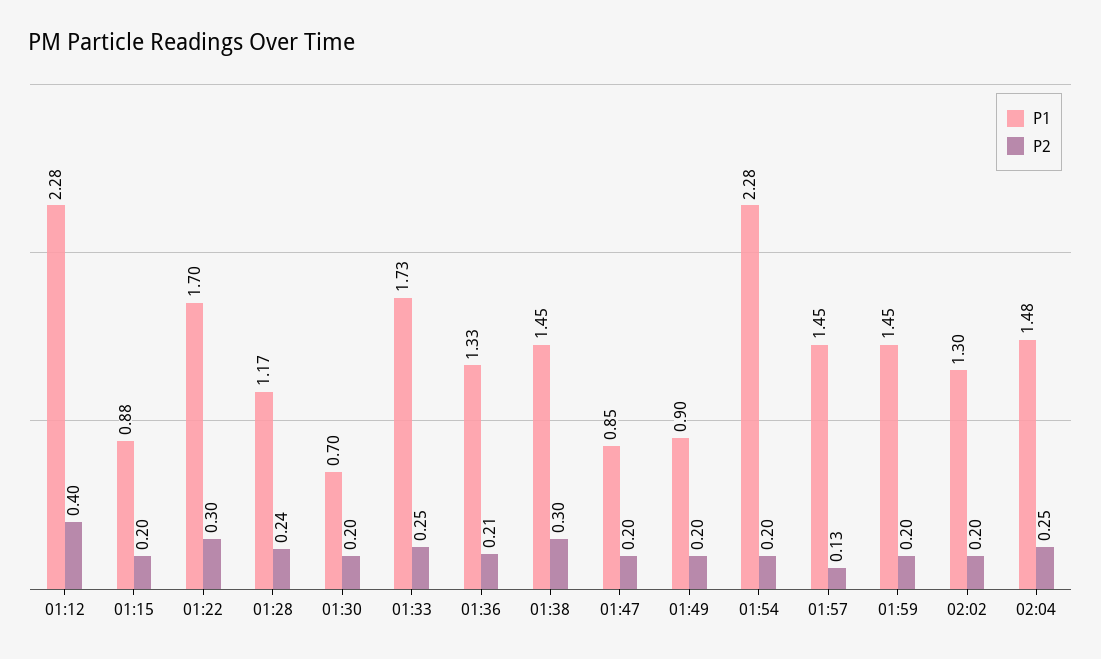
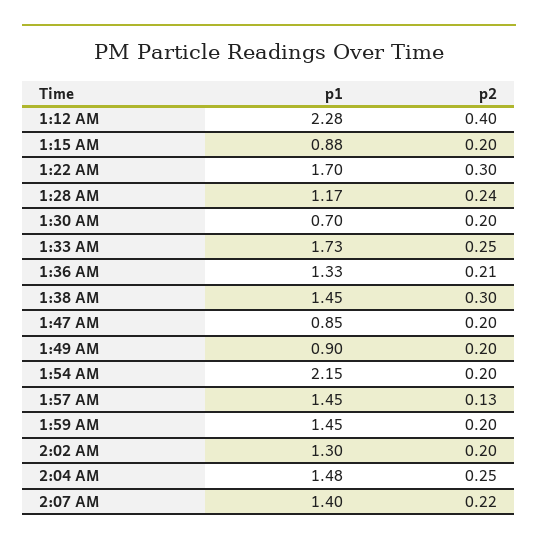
P1, 01:54: 2.28 -> 2.15
P1, 2:07 AM: none -> 1.4
P2, 2:07 AM: none -> 0.22

